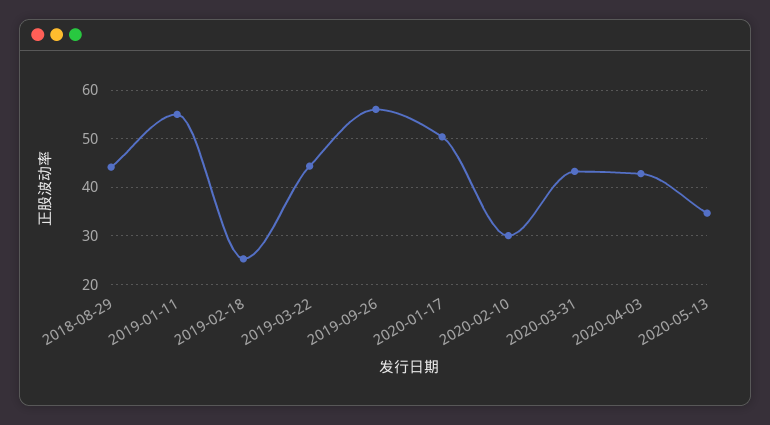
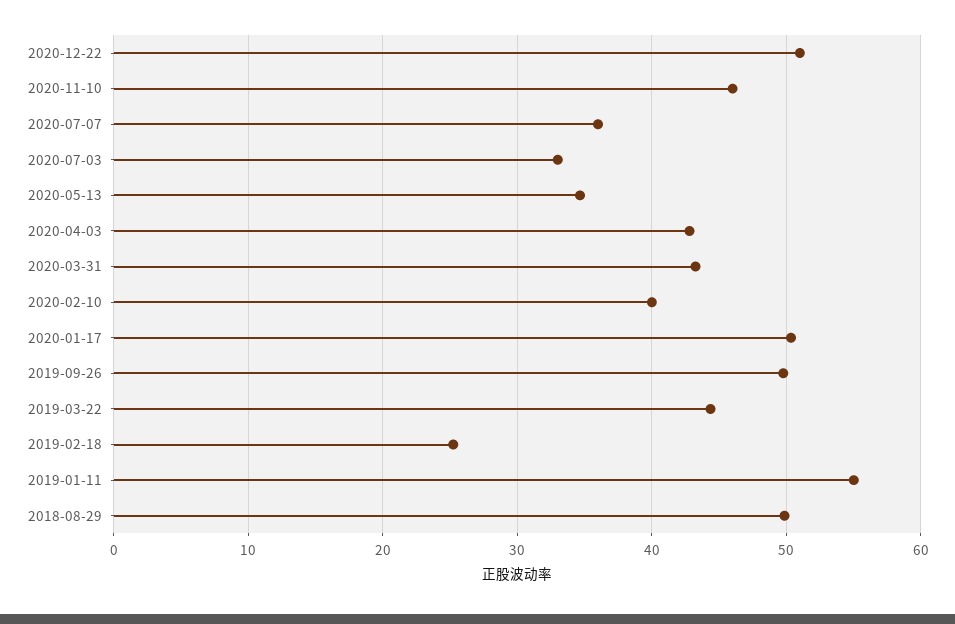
2018-08-29: 44 -> 50
2019-09-26: 56 -> 50
2020-02-10: 30 -> 40
2020-12-22: none -> 51
2020-11-10: none -> 46
2020-07-07: none -> 36
2020-07-03: none -> 33

